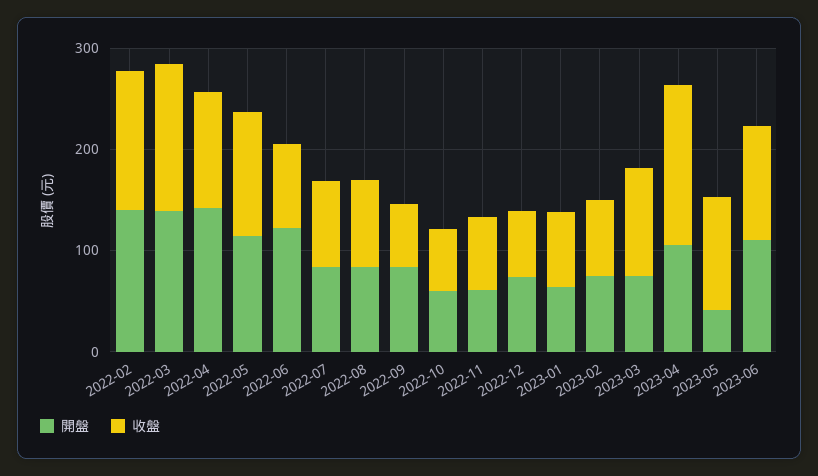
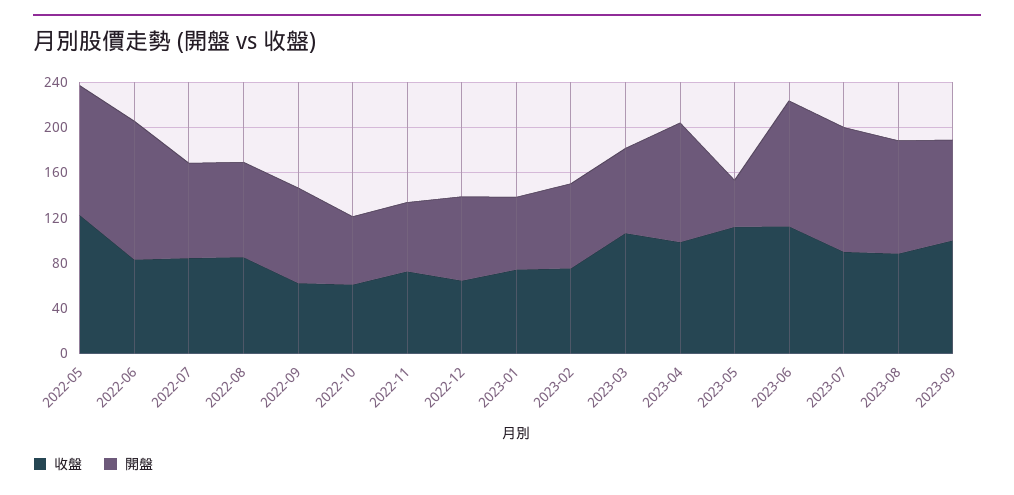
開盤, 2022-02: 140 -> none
收盤, 2022-02: 140 -> none
開盤, 2022-03: 140 -> none
收盤, 2022-03: 140 -> none
開盤, 2022-04: 140 -> none
收盤, 2022-04: 120 -> none
收盤, 2023-04: 160 -> 100
收盤, 2023-07: none -> 90
開盤, 2023-07: none -> 110
收盤, 2023-08: none -> 90
開盤, 2023-08: none -> 100
收盤, 2023-09: none -> 100
開盤, 2023-09: none -> 90

